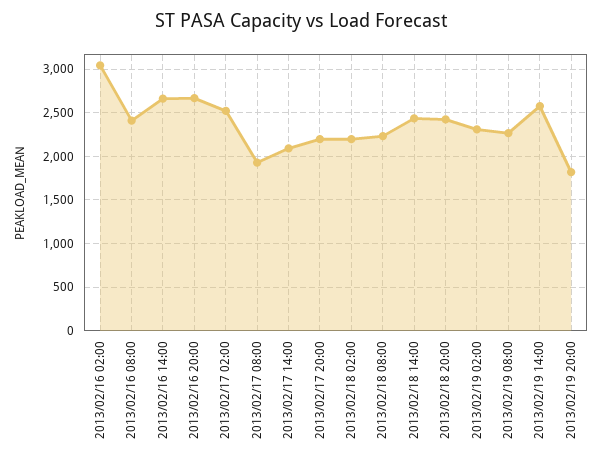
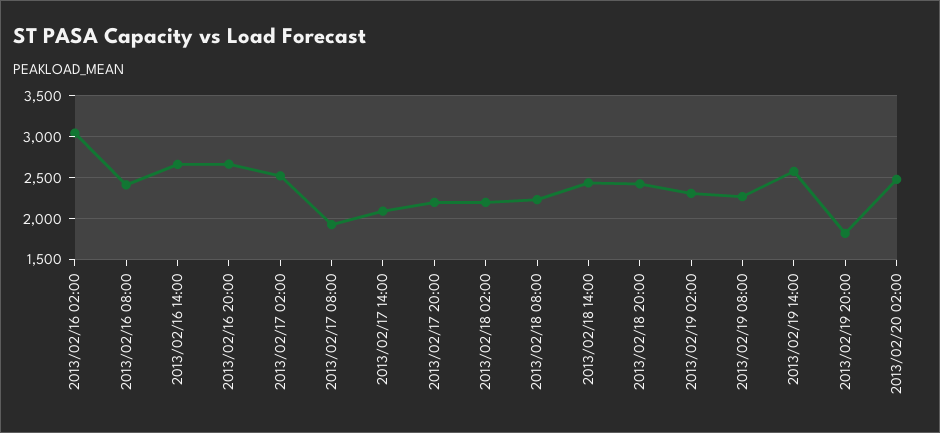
2013/02/20 02:00: none -> 2500

